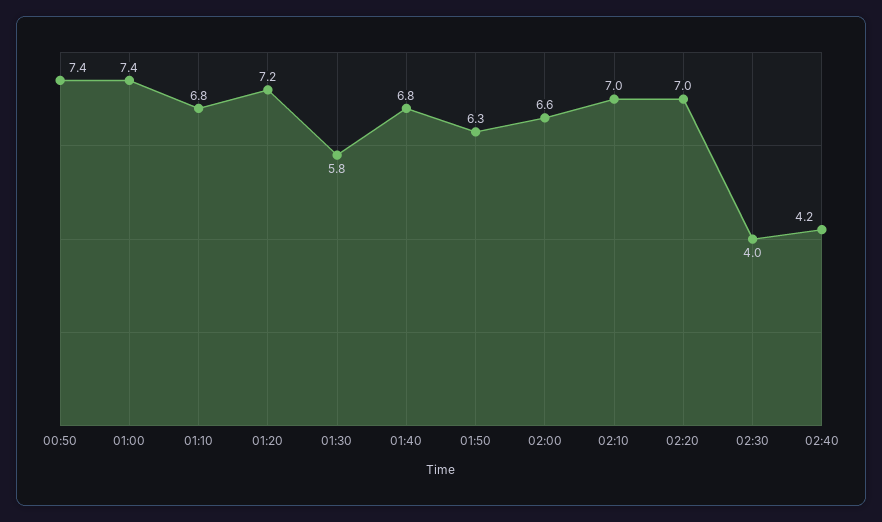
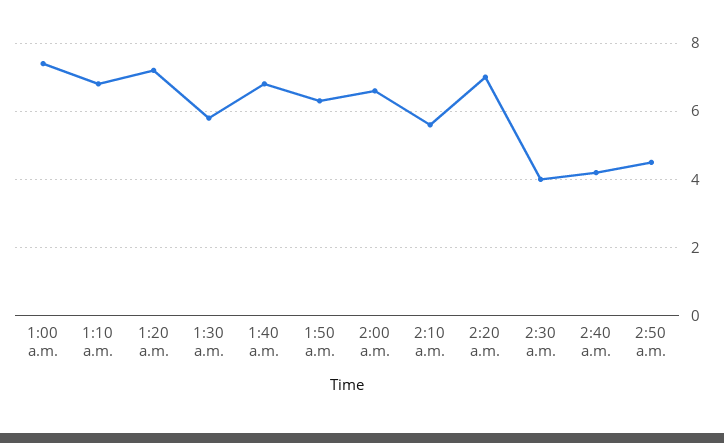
00:50: 7.4 -> none
02:10: 7 -> 5.5
2:50 a.m.: none -> 4.5

